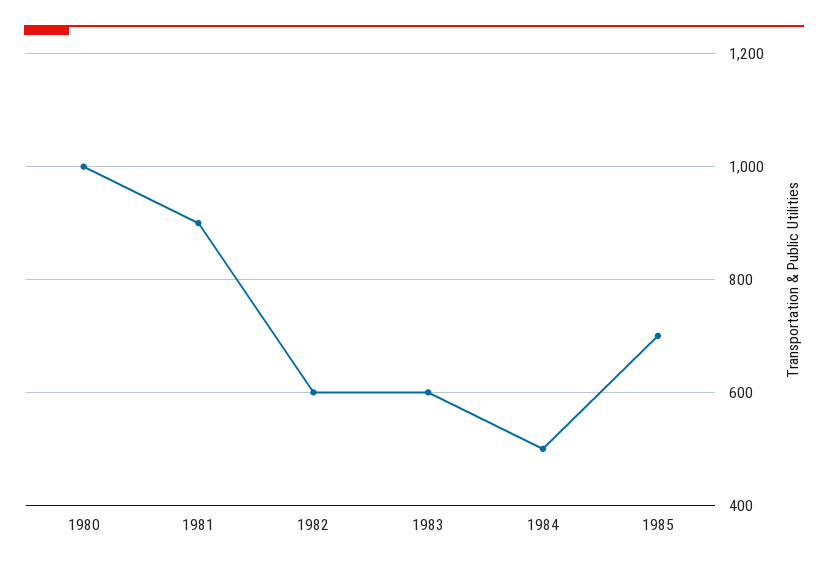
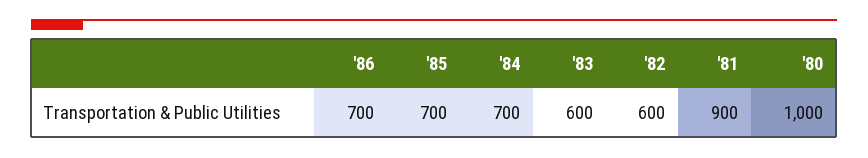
1984: 500 -> 700
'86: none -> 700

